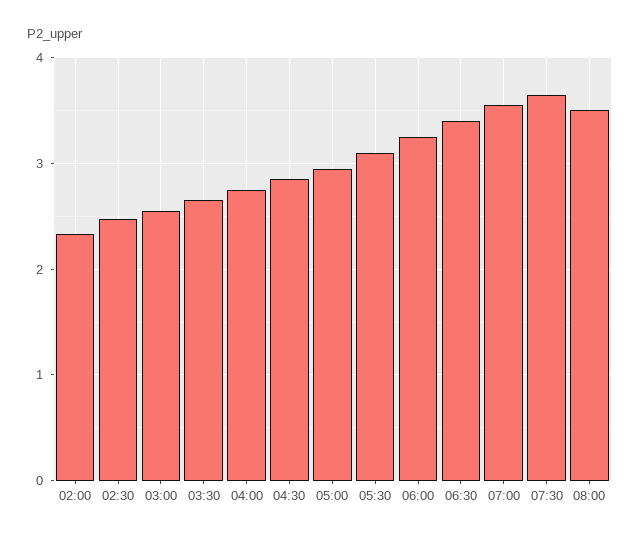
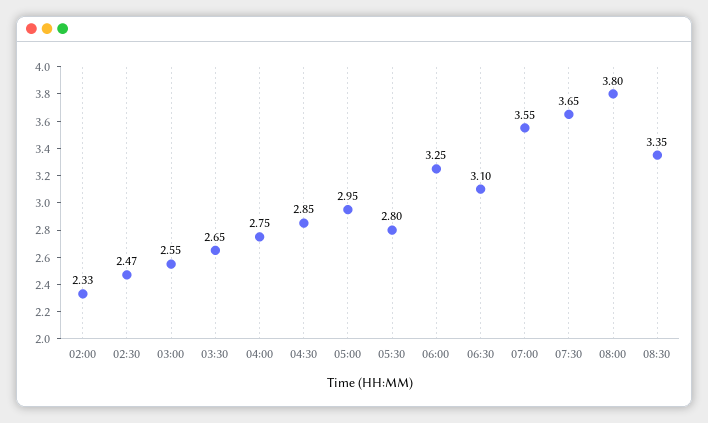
05:30: 3.1 -> 2.8
06:30: 3.4 -> 3.1
08:00: 3.5 -> 3.8
08:30: none -> 3.35

